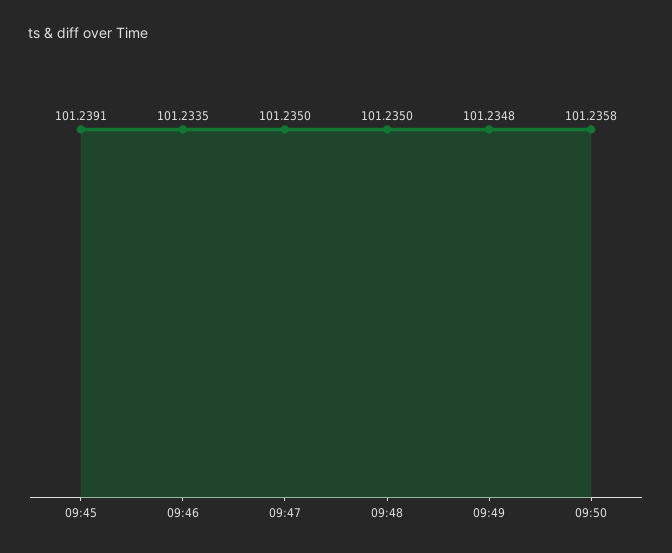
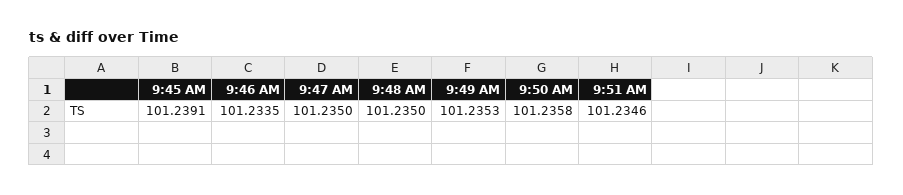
09:49: 101.2348 -> 101.2353
9:51 AM: none -> 101.2346

